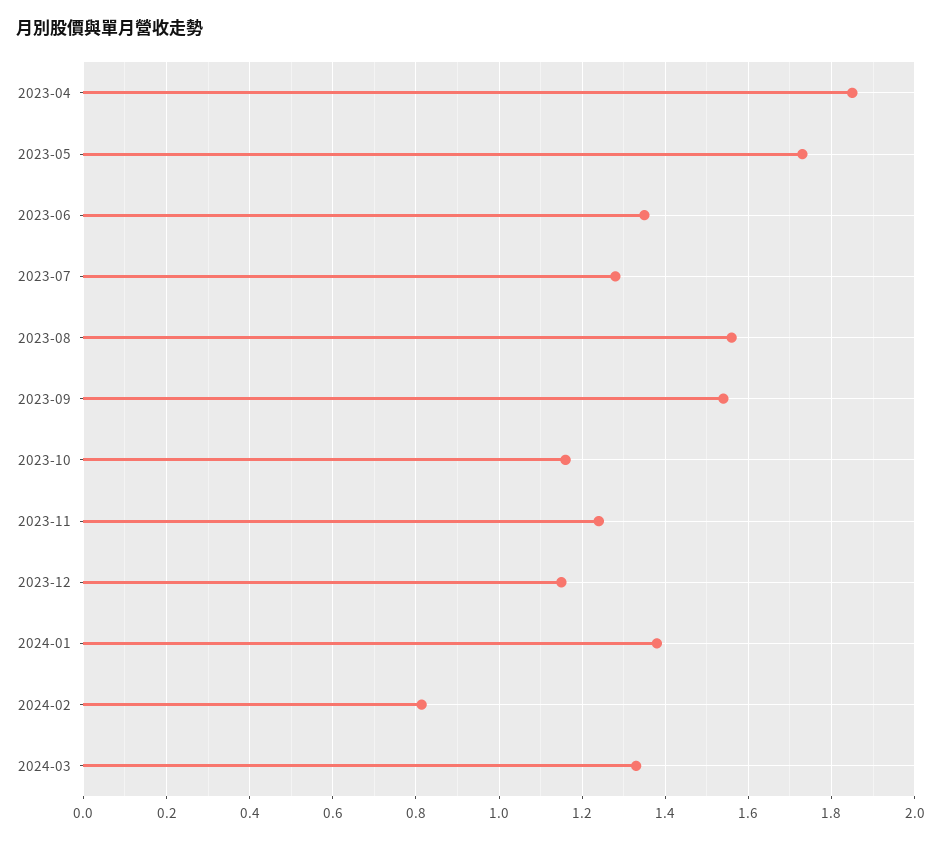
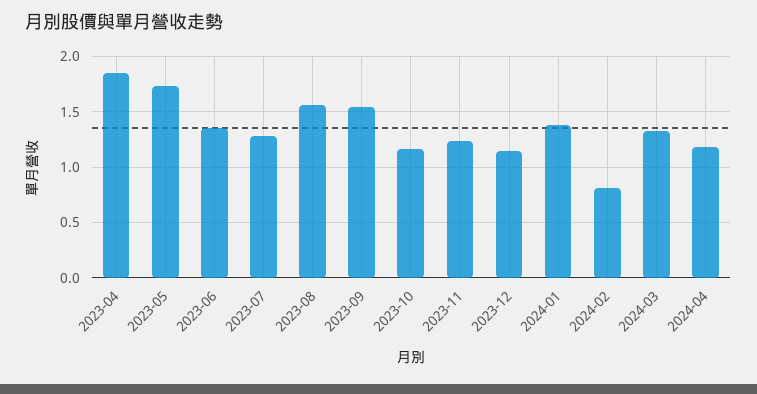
2024-04: none -> 1.2

